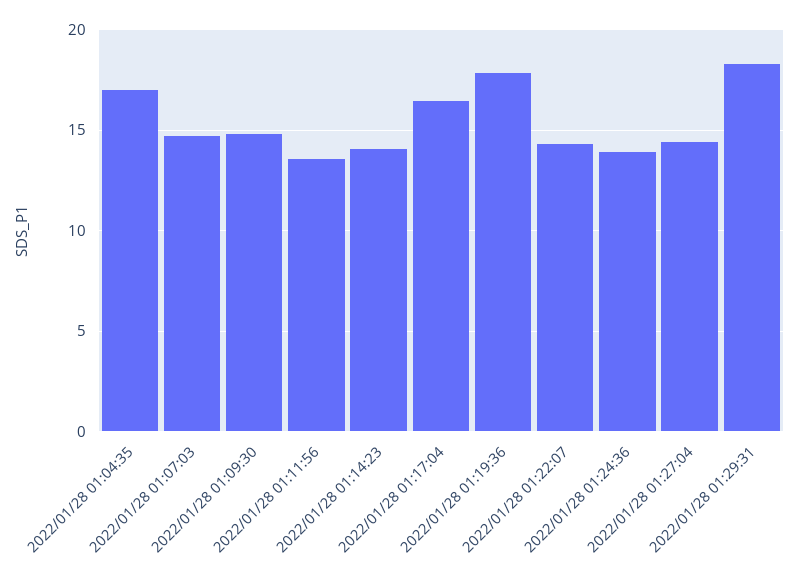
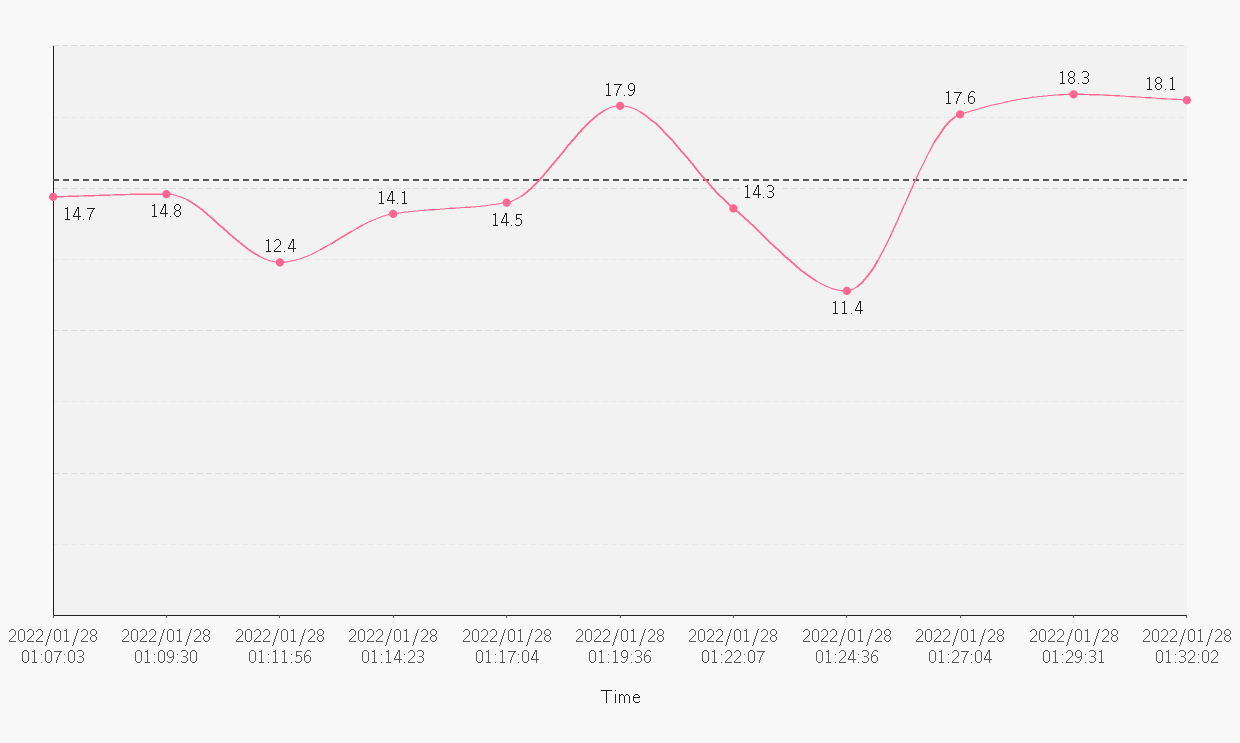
2022/01/28 01:04:35: 17 -> none
2022/01/28 01:11:56: 13.5 -> 12.4
2022/01/28 01:17:04: 16.5 -> 14.5
2022/01/28 01:24:36: 14 -> 11.4
2022/01/28 01:27:04: 14.5 -> 17.6
2022/01/28 01:32:02: none -> 18.1

